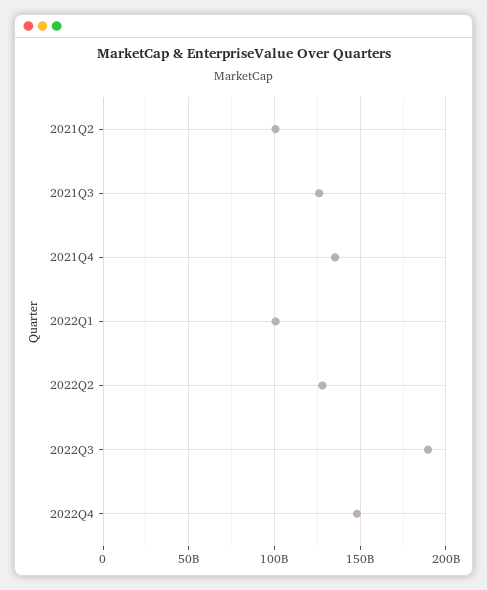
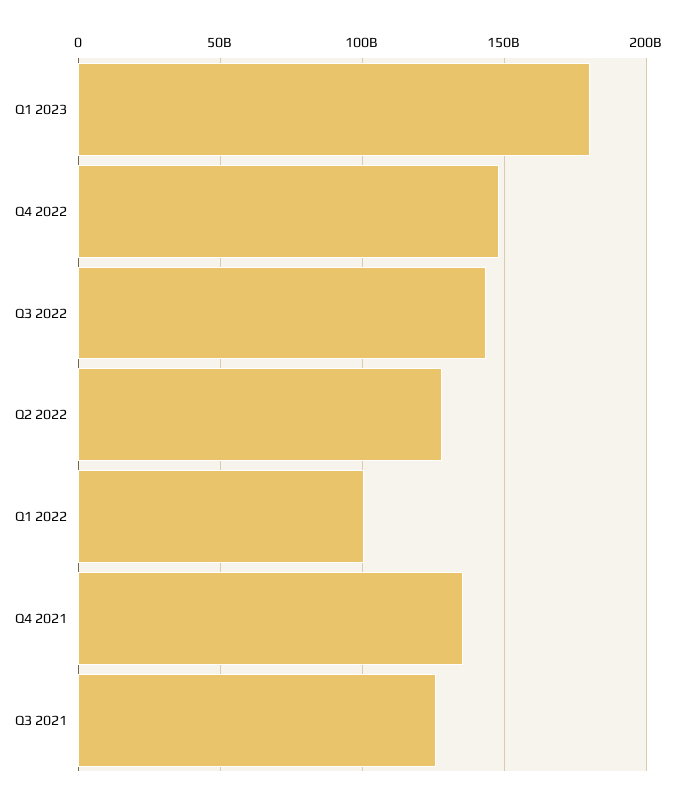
2021Q2: 100000000000 -> none
2022Q3: 190000000000 -> 145000000000
Q1 2023: none -> 180000000000

